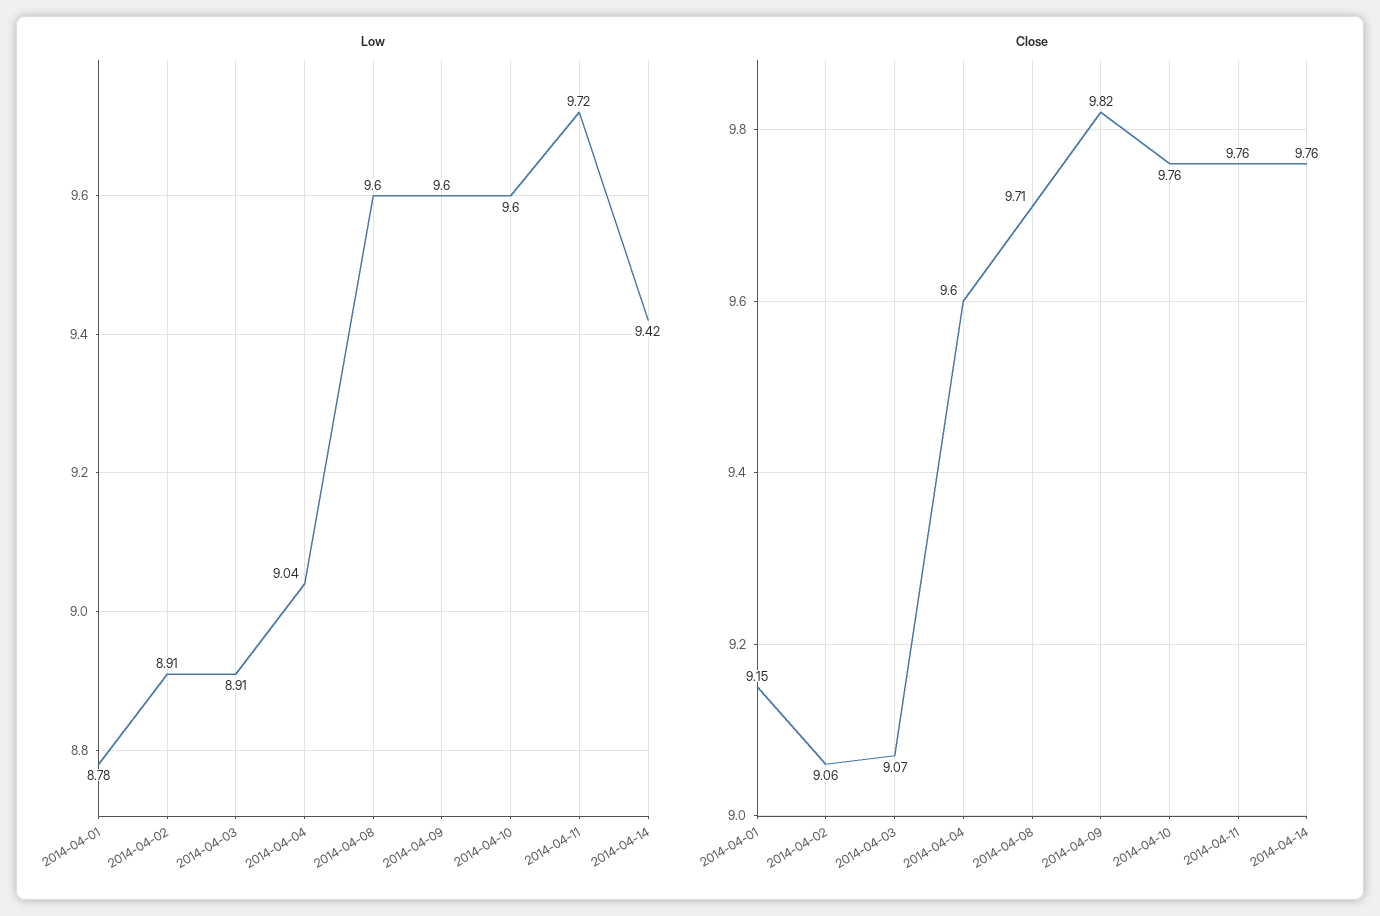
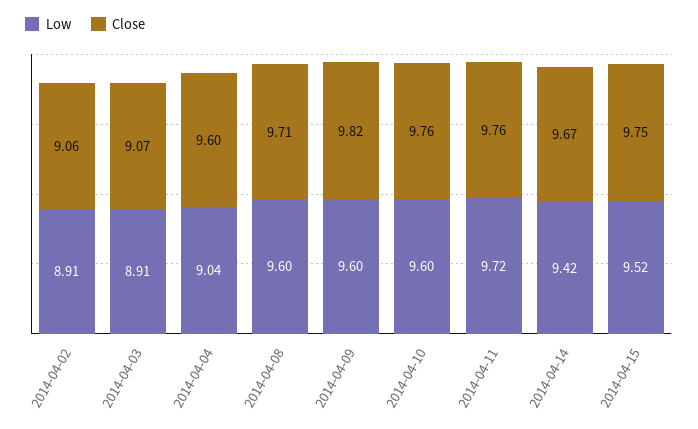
Low, 2014-04-01: 8.78 -> none
Close, 2014-04-01: 9.15 -> none
Close, 2014-04-14: 9.76 -> 9.67
Low, 2014-04-15: none -> 9.52
Close, 2014-04-15: none -> 9.75

